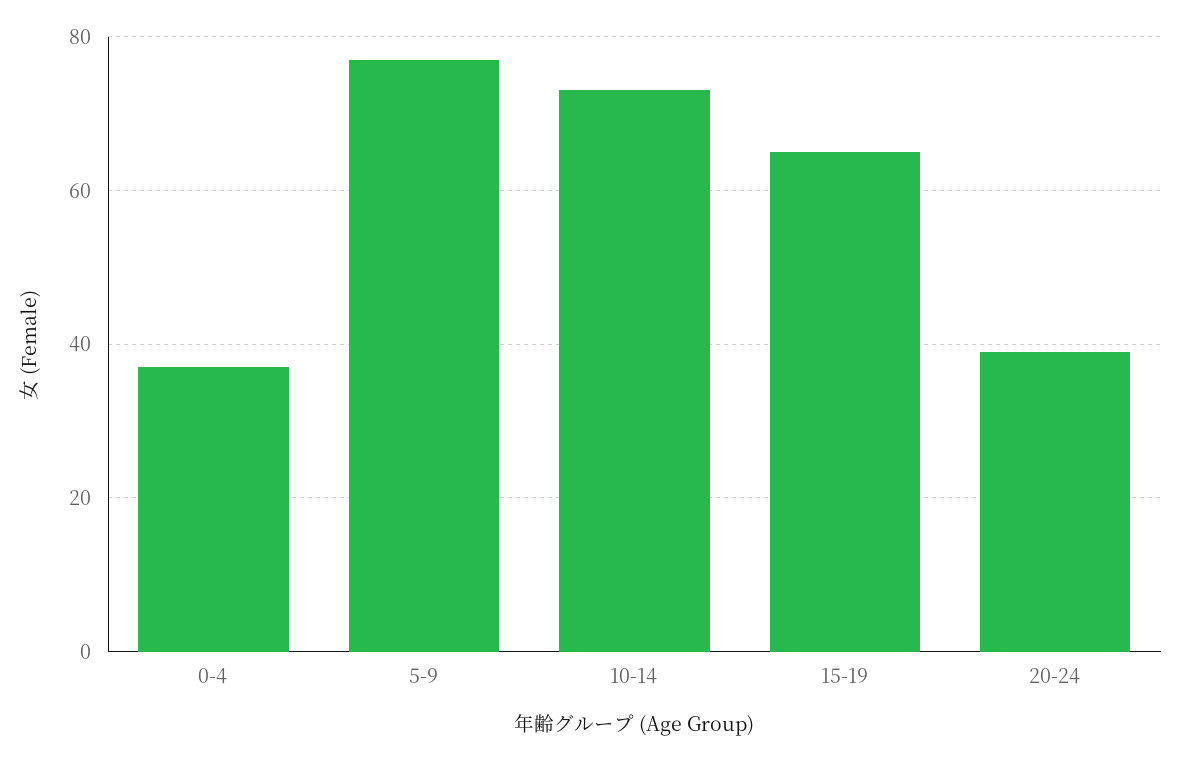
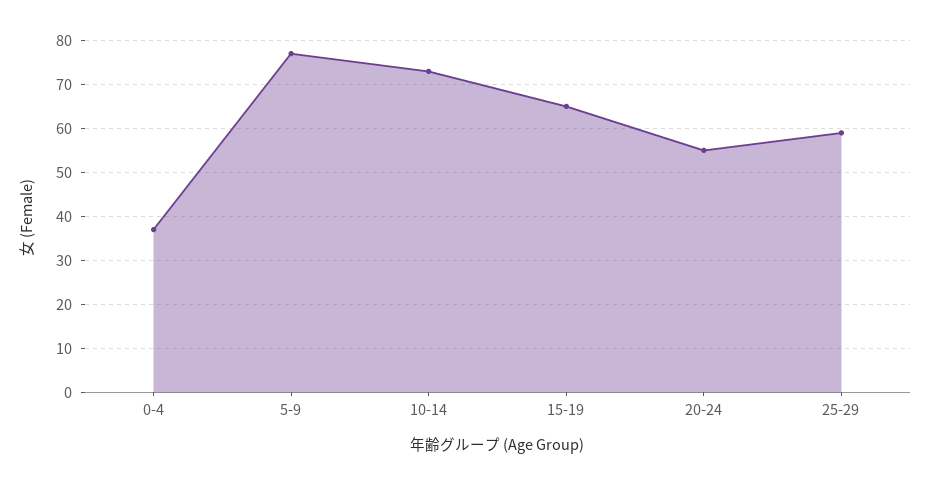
20-24: 40 -> 55
25-29: none -> 60

